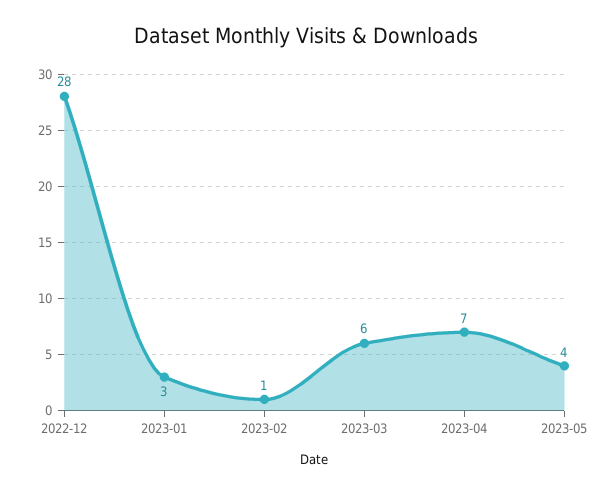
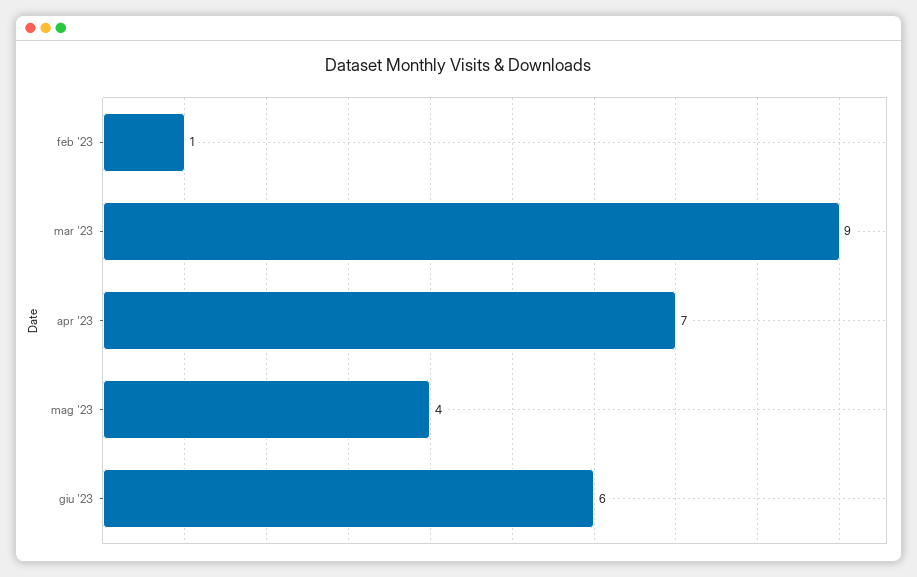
2022-12: 28 -> none
2023-01: 3 -> none
2023-03: 6 -> 9
giu '23: none -> 6

